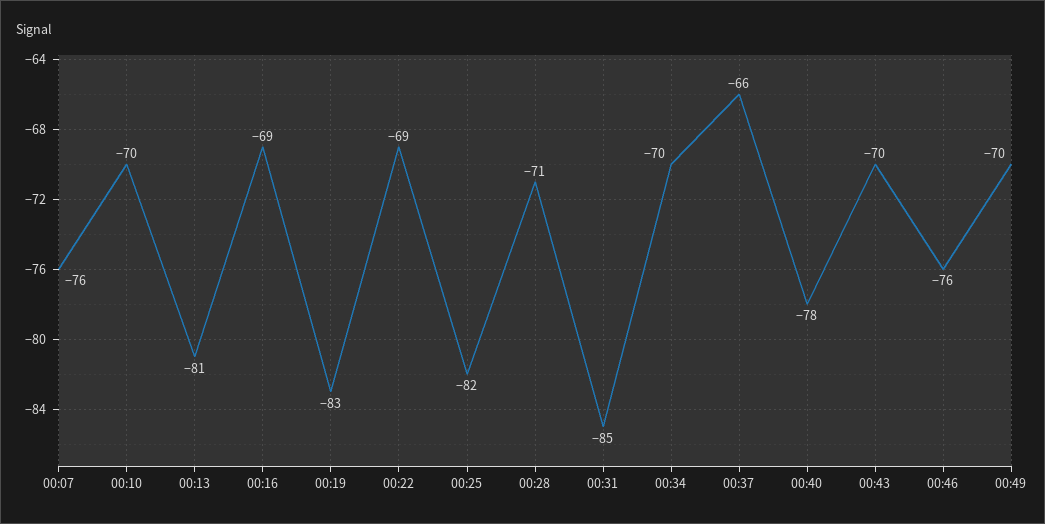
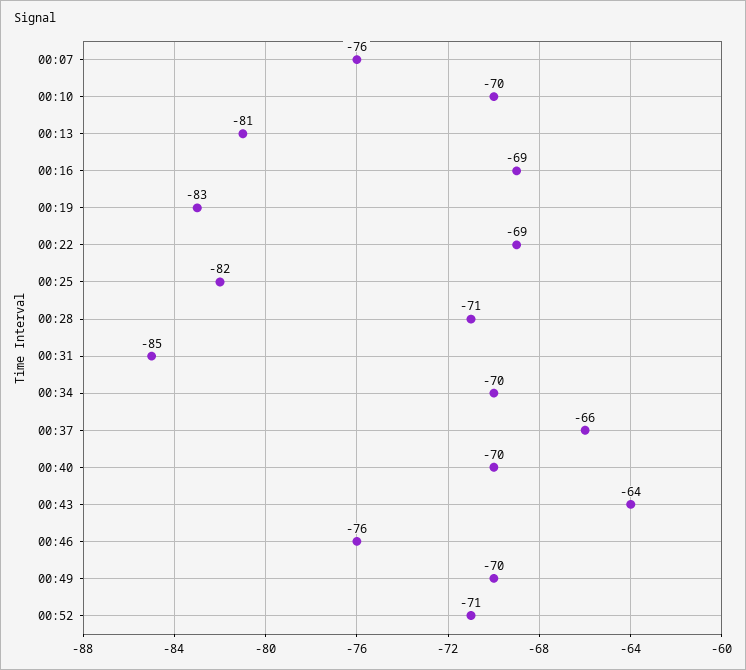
00:40: -78 -> -70
00:43: -70 -> -64
00:52: none -> -71

